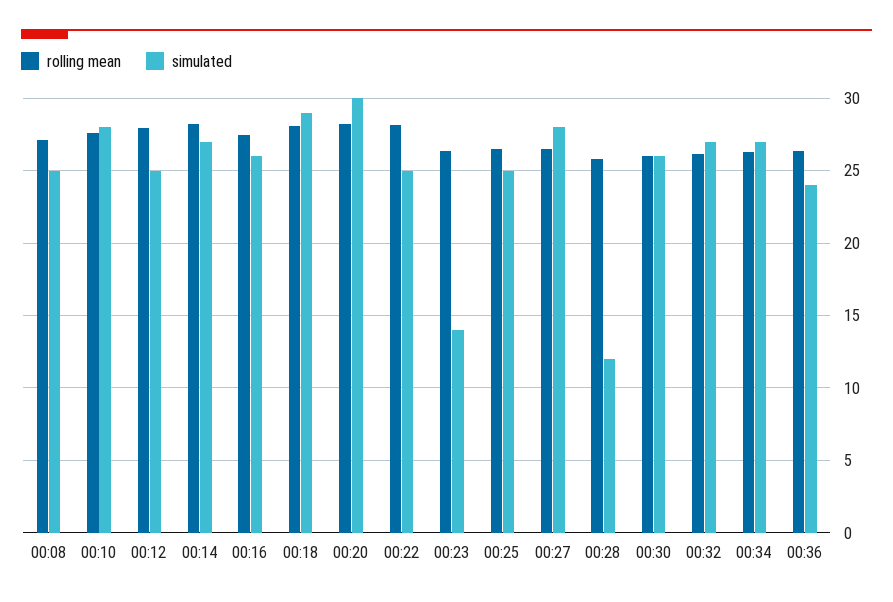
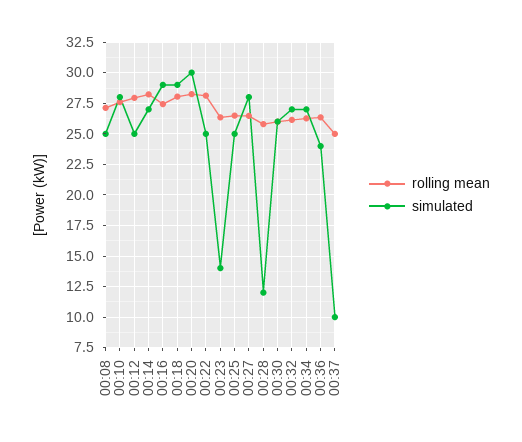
simulated, 00:16: 26 -> 29
rolling mean, 00:37: none -> 25
simulated, 00:37: none -> 10

